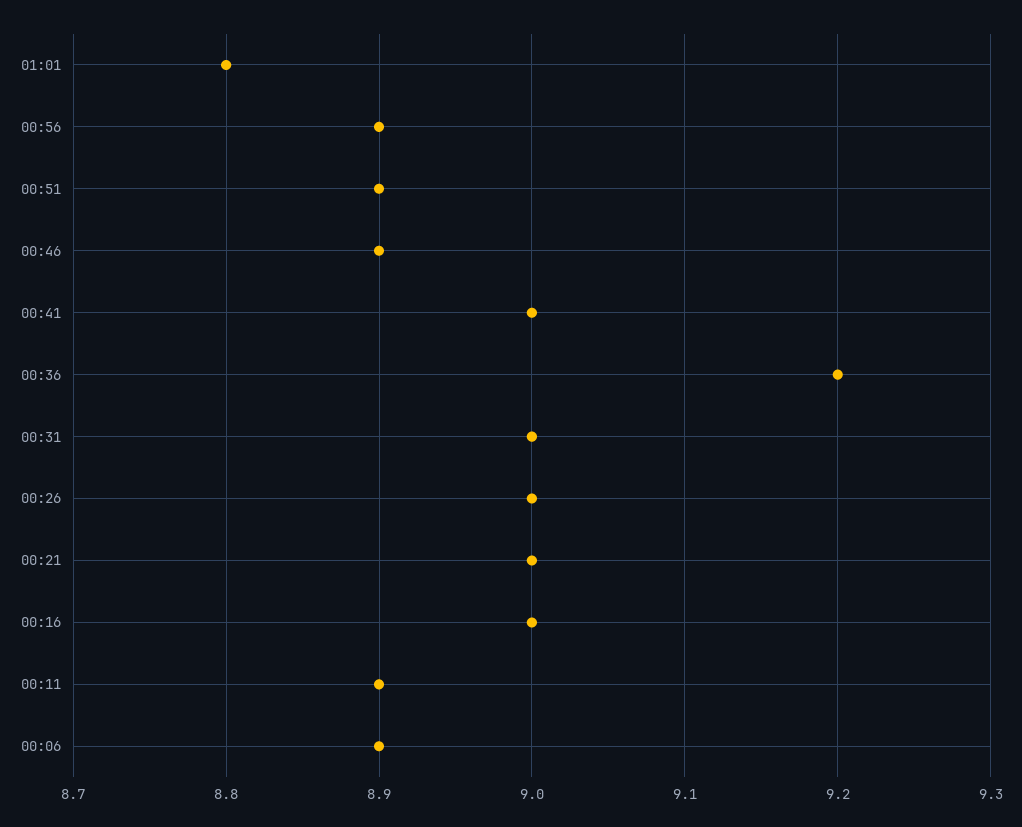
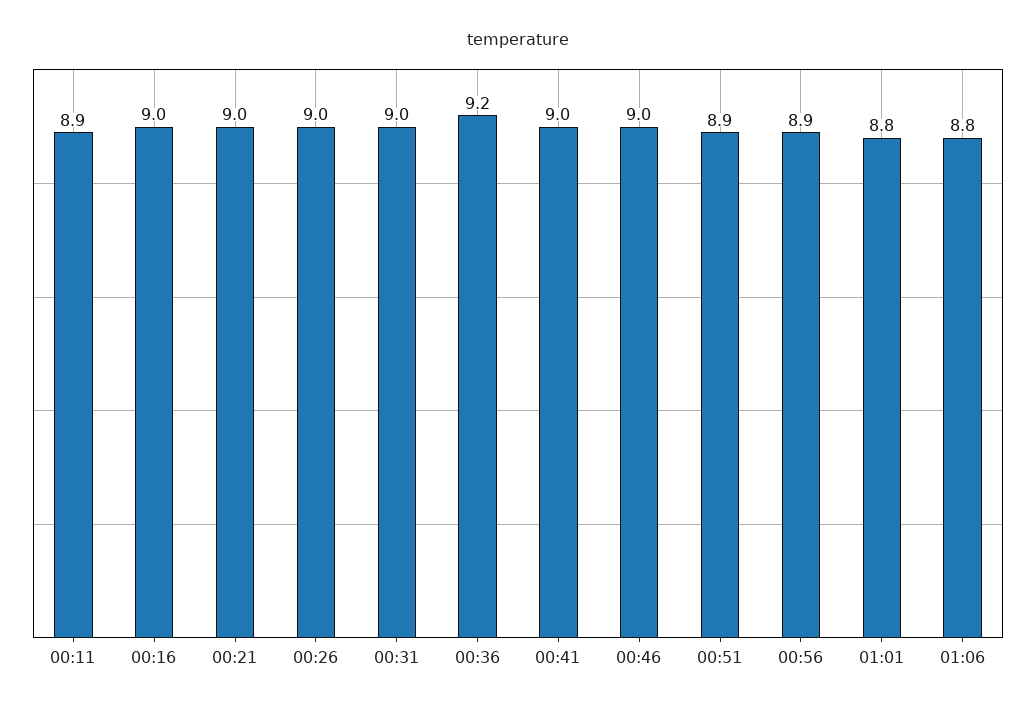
00:46: 8.9 -> 9
00:06: 8.9 -> none
01:06: none -> 8.8

